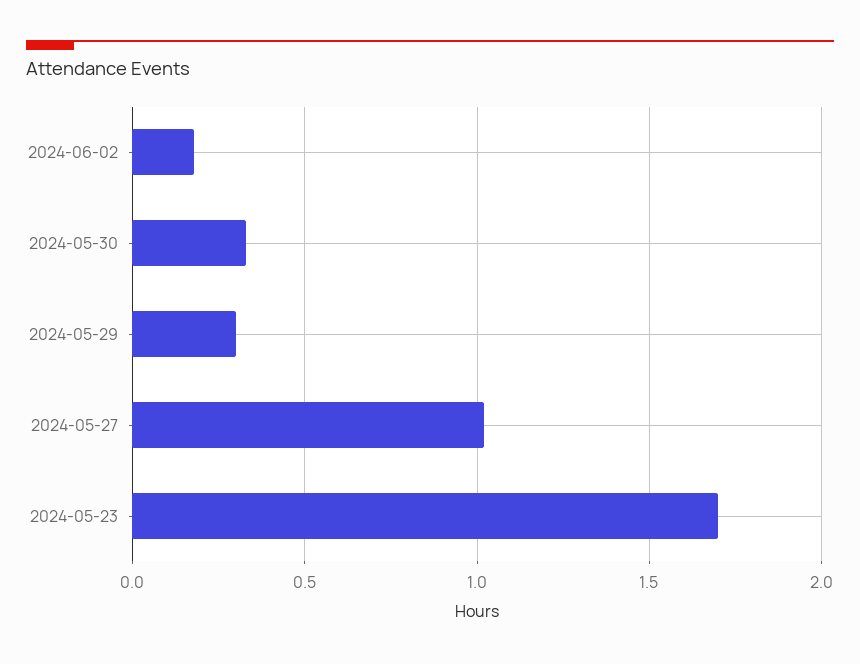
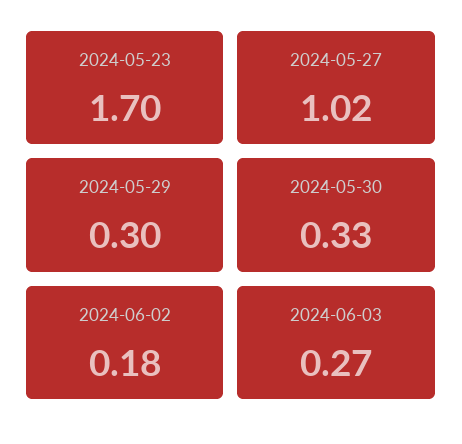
2024-06-03: none -> 0.27

